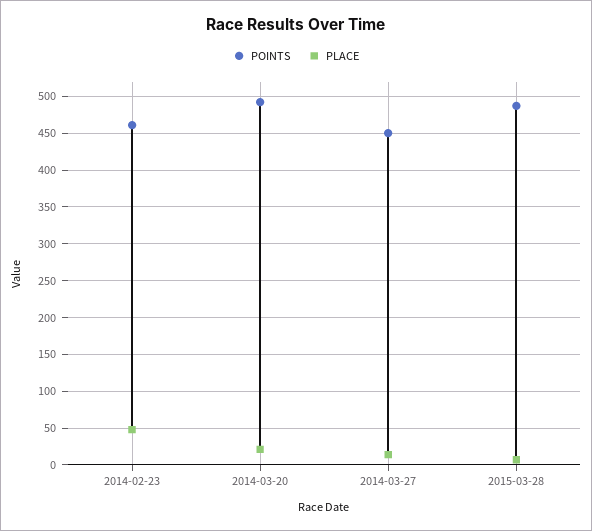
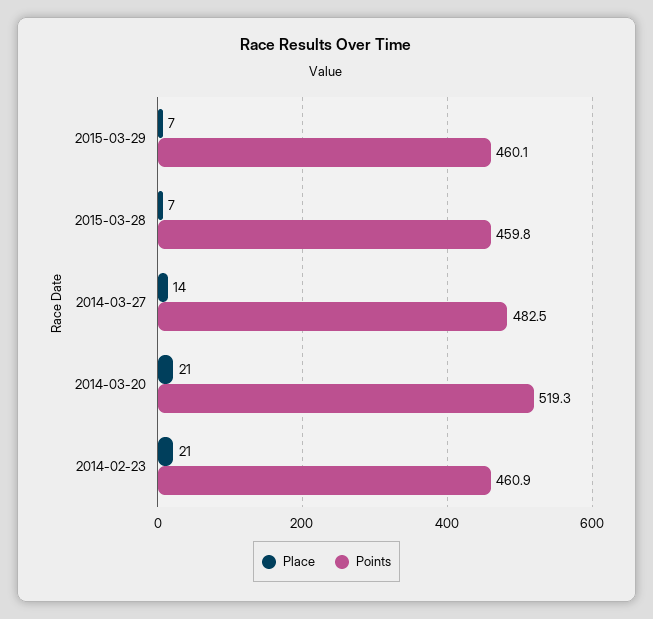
PLACE, 2014-02-23: 50 -> 21
POINTS, 2014-03-20: 490 -> 519.3
POINTS, 2014-03-27: 450 -> 482.5
POINTS, 2015-03-28: 490 -> 459.8
PLACE, 2015-03-29: none -> 7
POINTS, 2015-03-29: none -> 460.1

